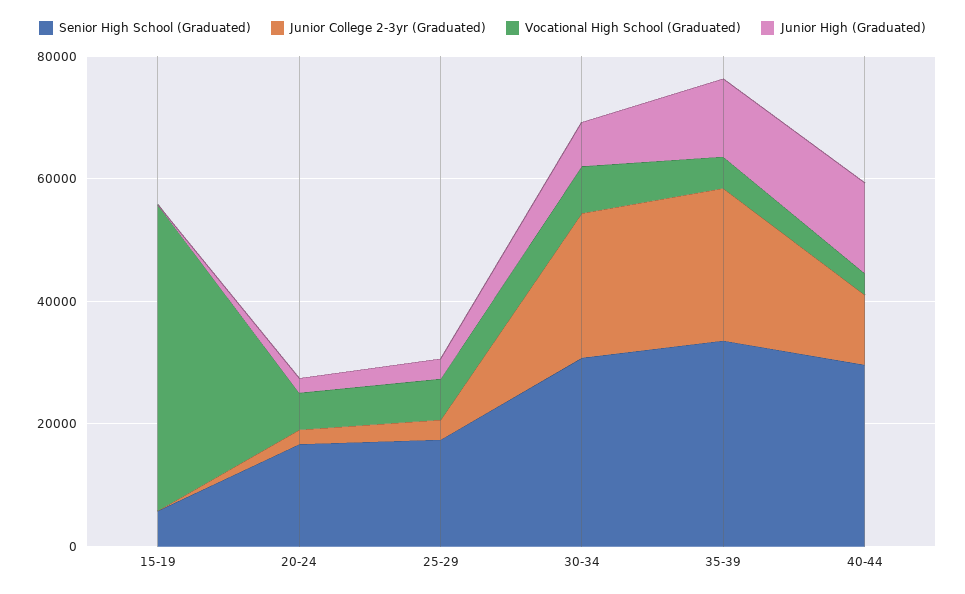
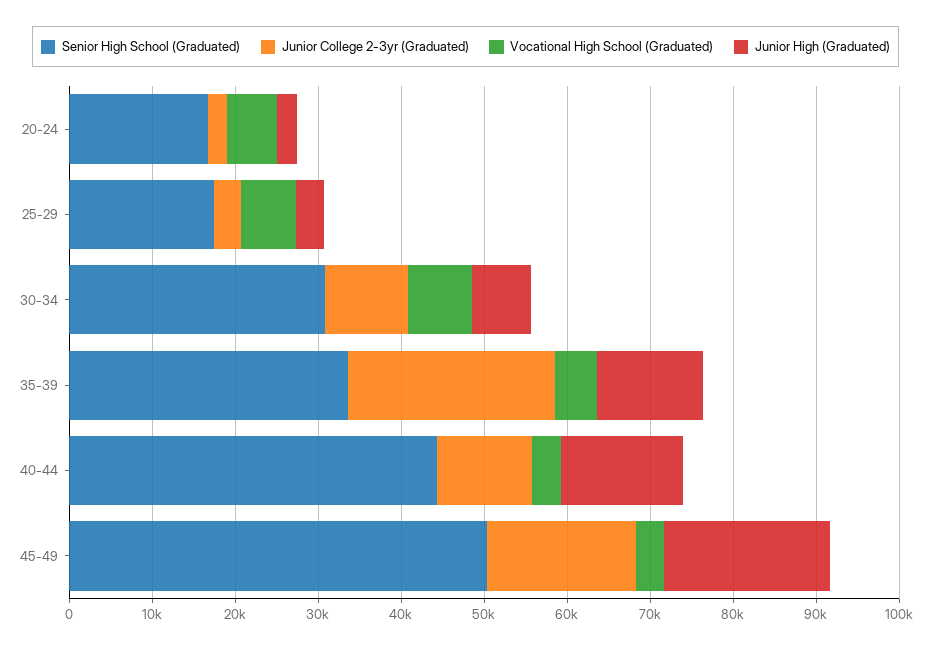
Senior High School (Graduated), 15-19: 5000 -> none
Junior College 2-3yr (Graduated), 15-19: 0 -> none
Vocational High School (Graduated), 15-19: 50000 -> none
Junior High (Graduated), 15-19: 0 -> none
Junior College 2-3yr (Graduated), 30-34: 25000 -> 10000
Senior High School (Graduated), 40-44: 30000 -> 44000
Senior High School (Graduated), 45-49: none -> 50000
Junior College 2-3yr (Graduated), 45-49: none -> 18000
Vocational High School (Graduated), 45-49: none -> 4000
Junior High (Graduated), 45-49: none -> 20000

